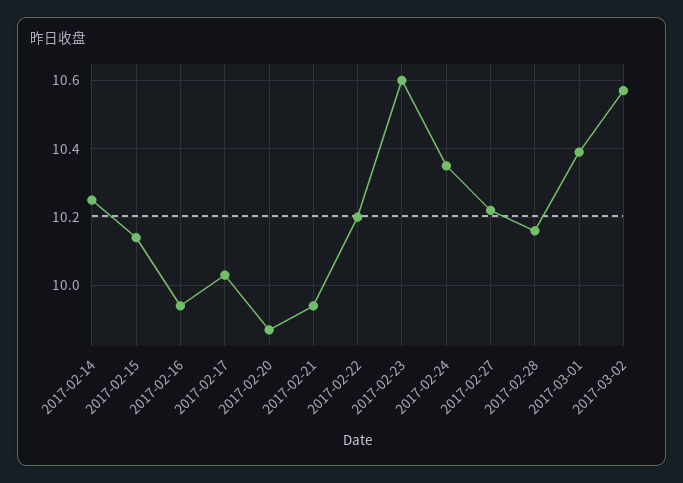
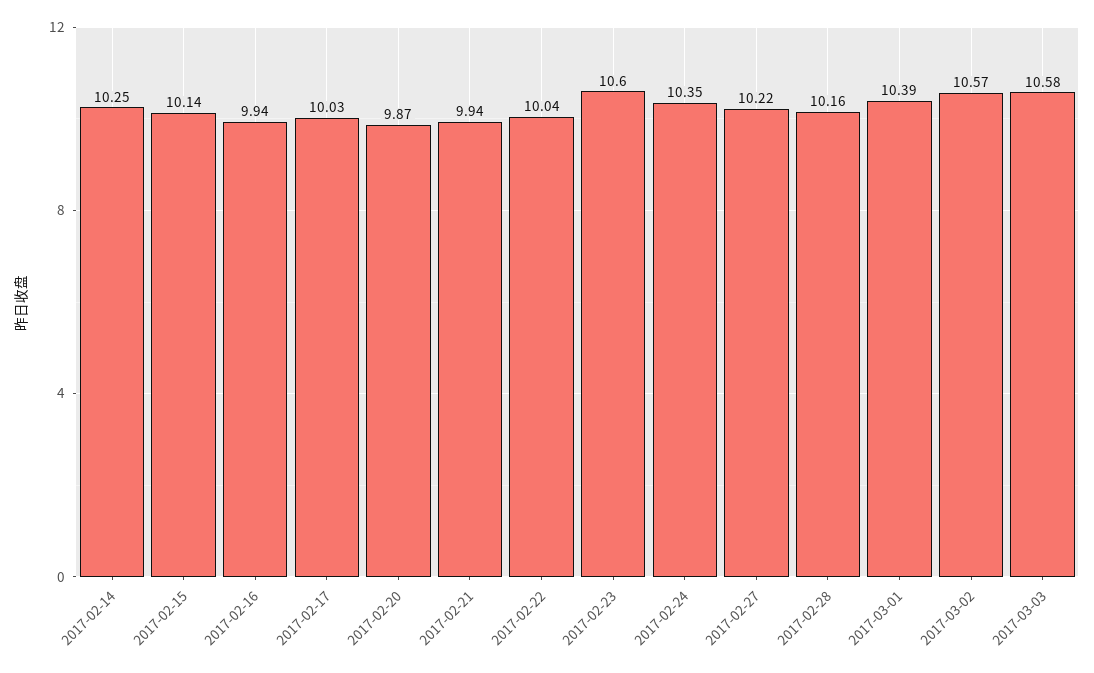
2017-02-22: 10.2 -> 10.04
2017-03-03: none -> 10.58

